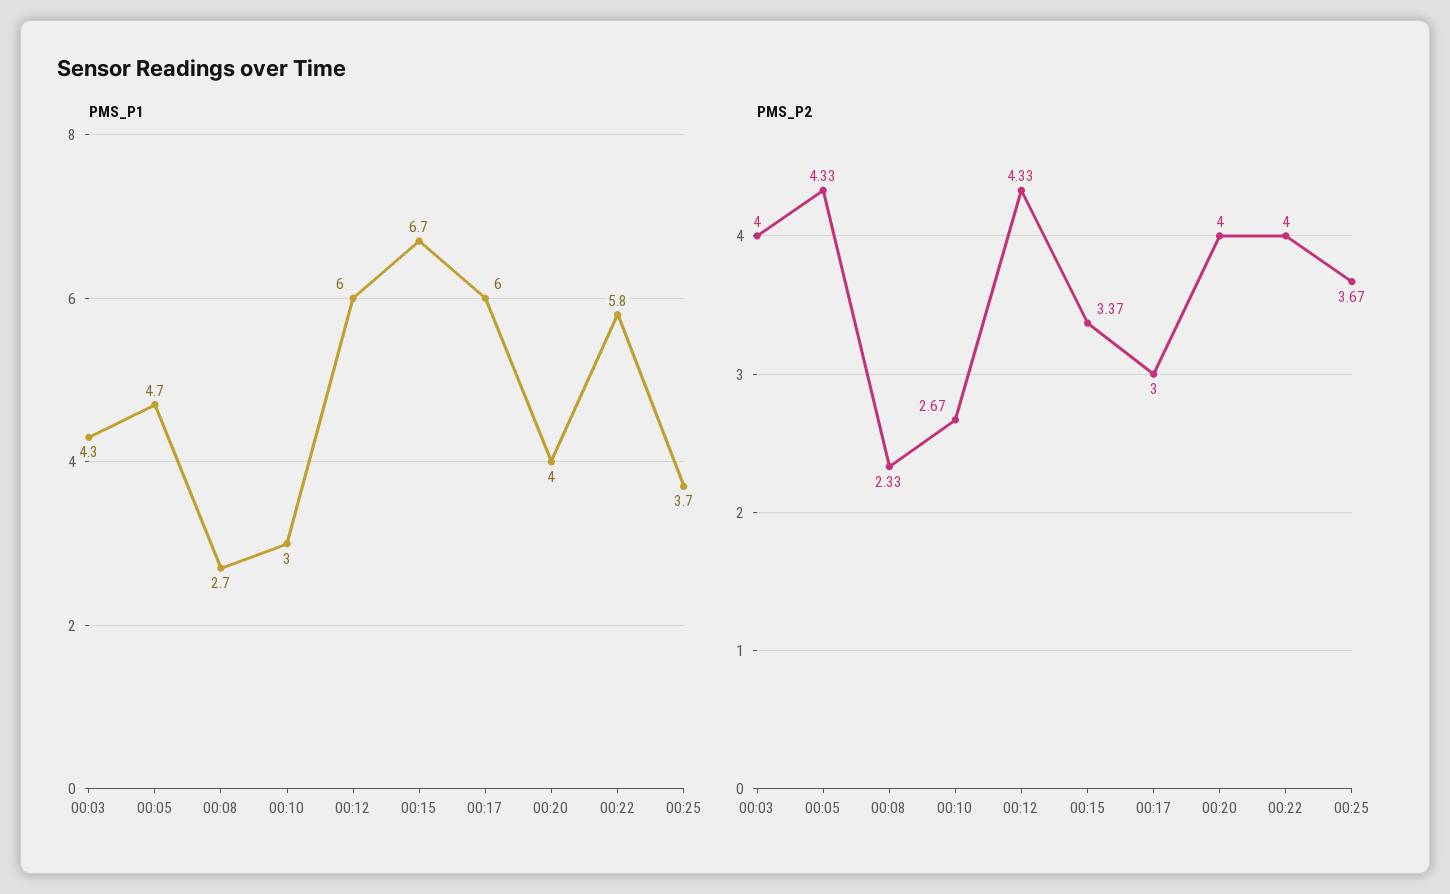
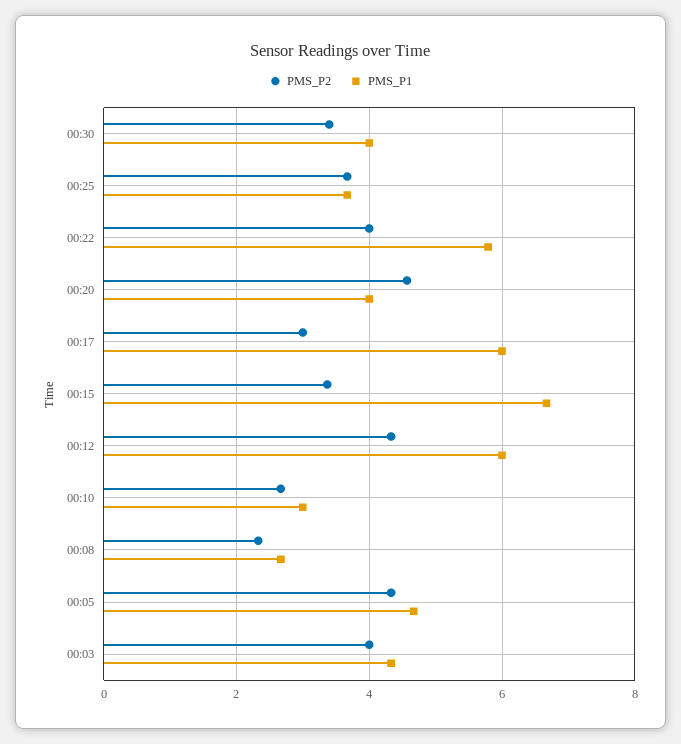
PMS_P2, 00:20: 4 -> 4.6
PMS_P2, 00:30: none -> 3.4
PMS_P1, 00:30: none -> 4

